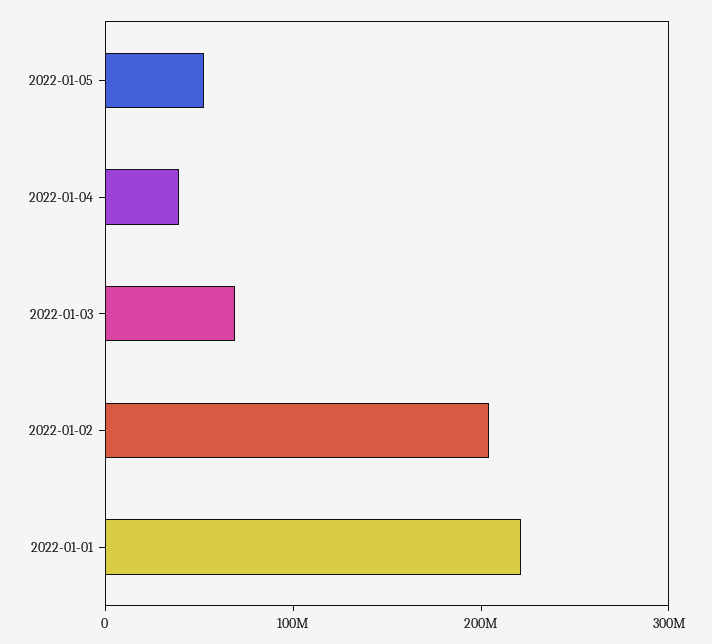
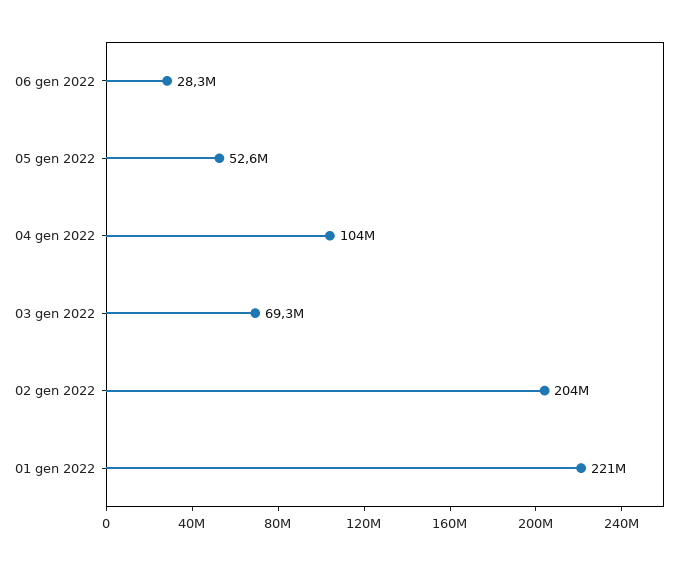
2022-01-04: 40000000 -> 104000000
06 gen 2022: none -> 28300000

